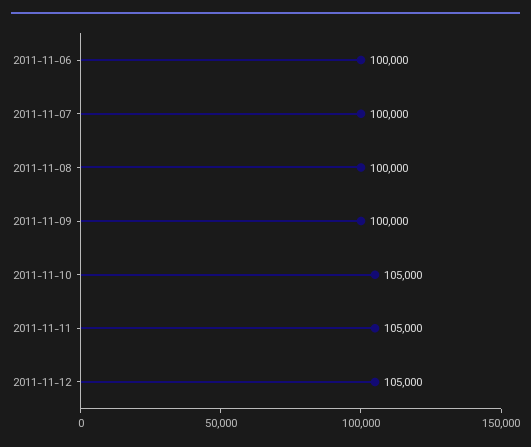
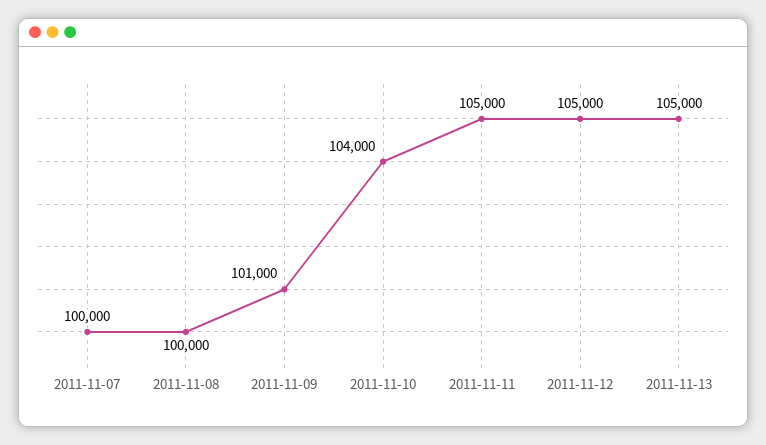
2011-11-06: 100000 -> none
2011-11-09: 100000 -> 101000
2011-11-10: 105000 -> 104000
2011-11-13: none -> 105000

